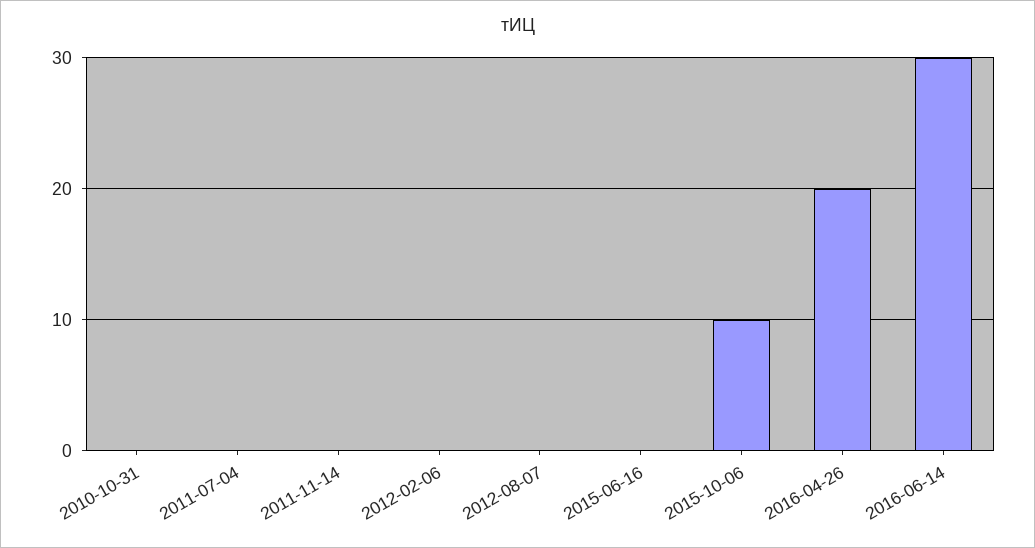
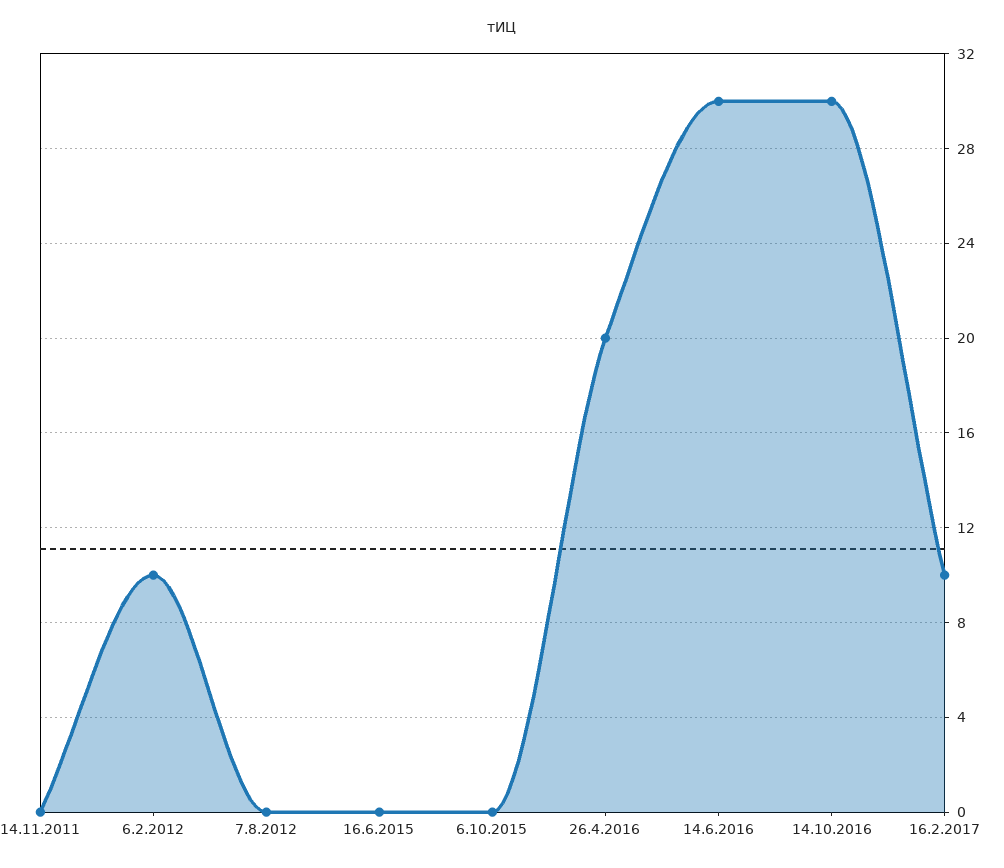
2010-10-31: 0 -> none
2011-07-04: 0 -> none
2012-02-06: 0 -> 10
2015-10-06: 10 -> 0
14.10.2016: none -> 30
16.2.2017: none -> 10

